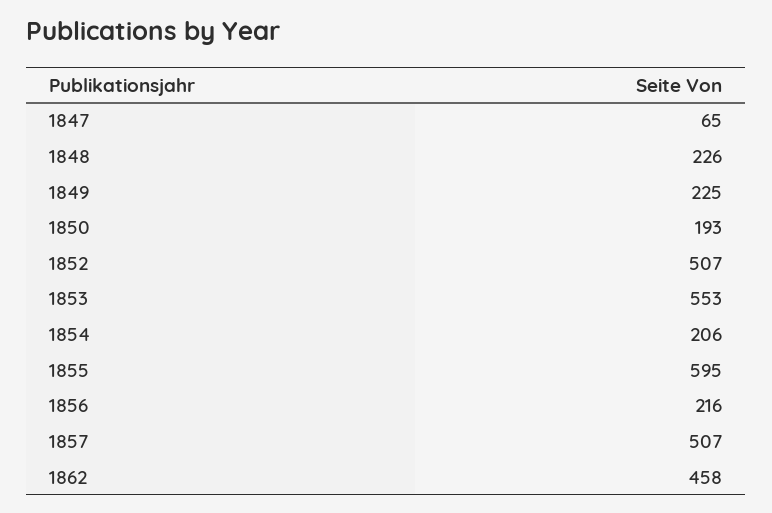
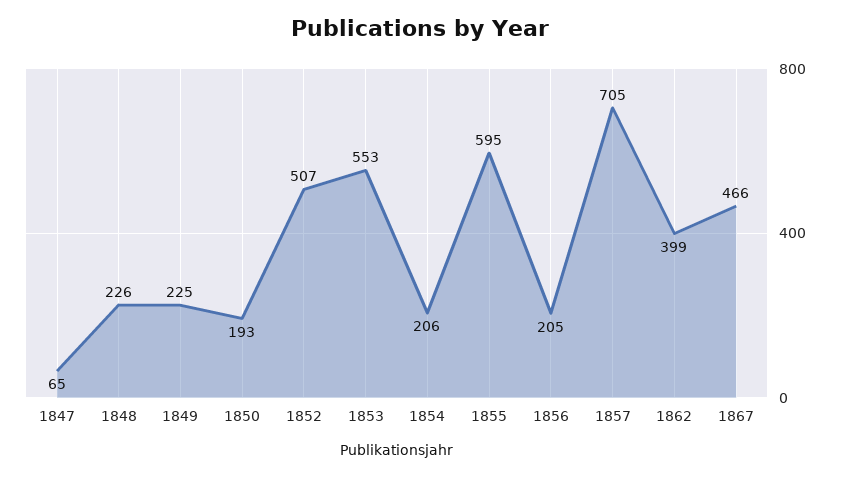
1856: 216 -> 205
1857: 507 -> 705
1862: 458 -> 399
1867: none -> 466

